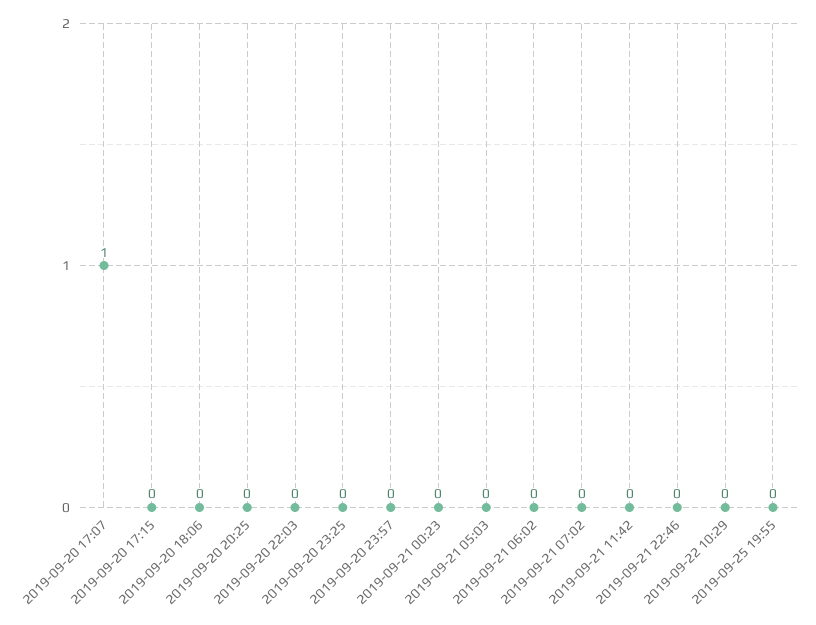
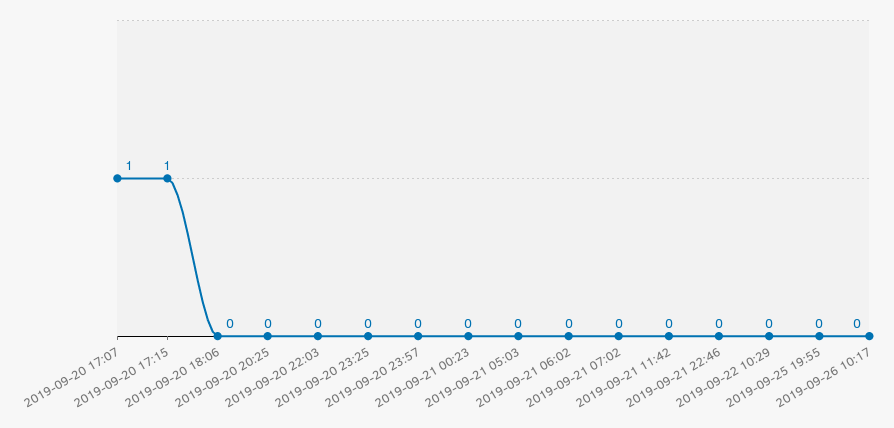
2019-09-20 17:15: 0 -> 1
2019-09-26 10:17: none -> 0

